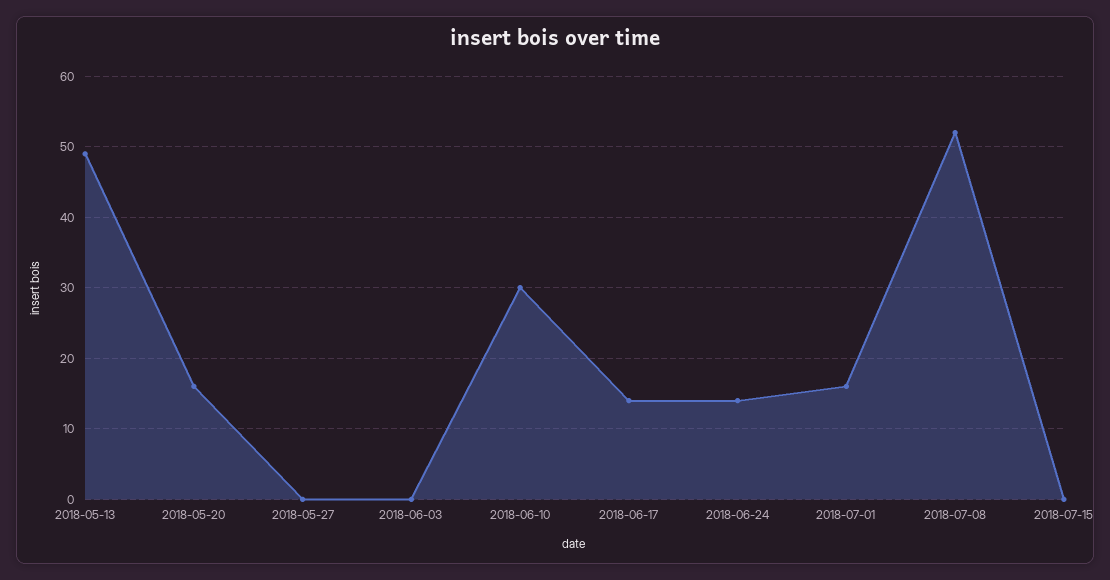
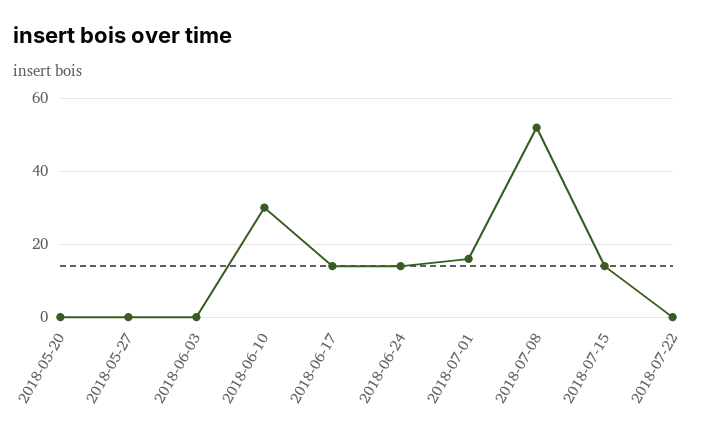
2018-05-13: 49 -> none
2018-05-20: 16 -> 0
2018-07-15: 0 -> 15
2018-07-22: none -> 0

